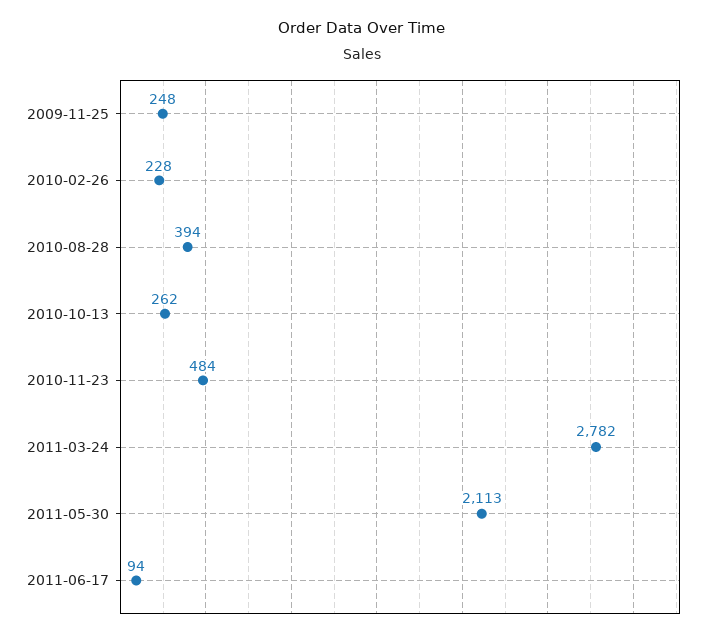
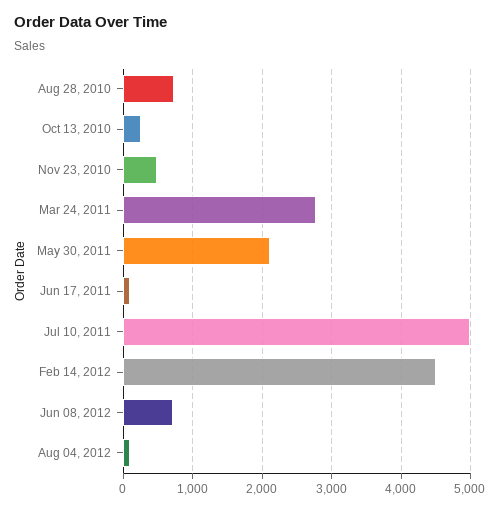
2009-11-25: 248 -> none
2010-02-26: 228 -> none
2010-08-28: 394 -> 700
Jul 10, 2011: none -> 5000
Feb 14, 2012: none -> 4500
Jun 08, 2012: none -> 700
Aug 04, 2012: none -> 100

